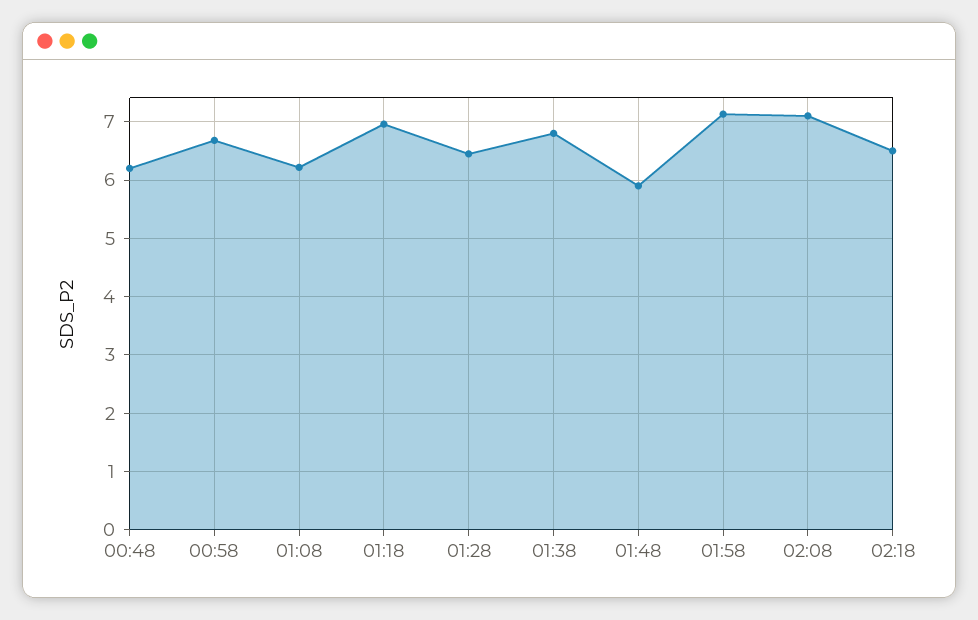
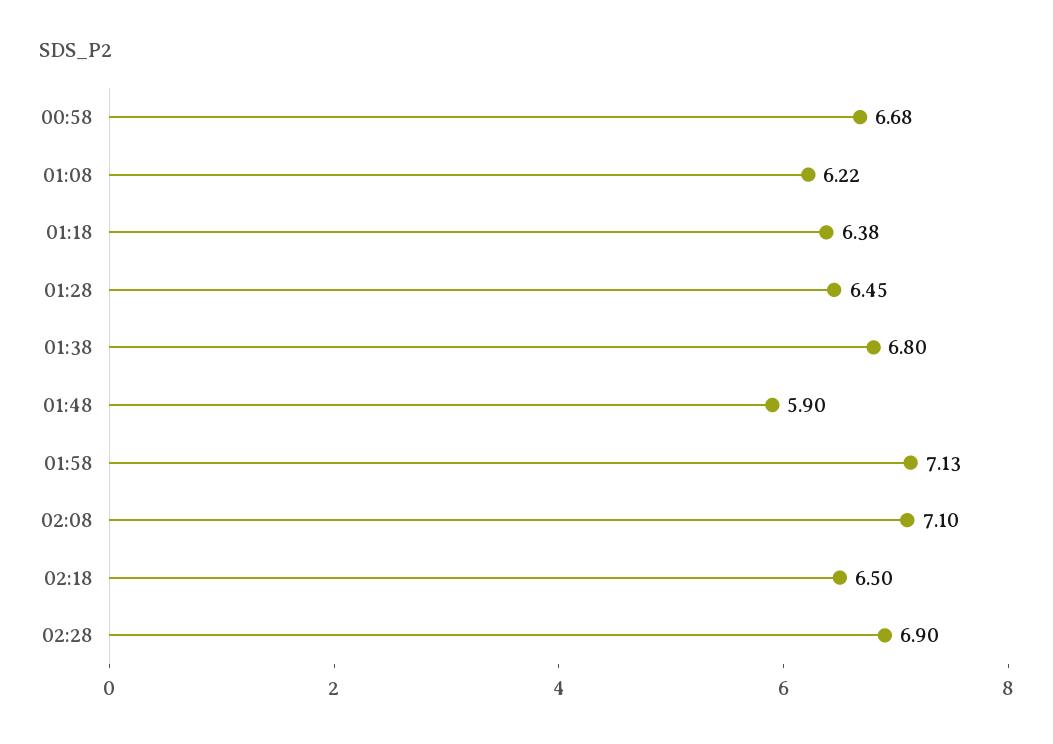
00:48: 6.2 -> none
01:18: 7 -> 6.38
02:28: none -> 6.9

